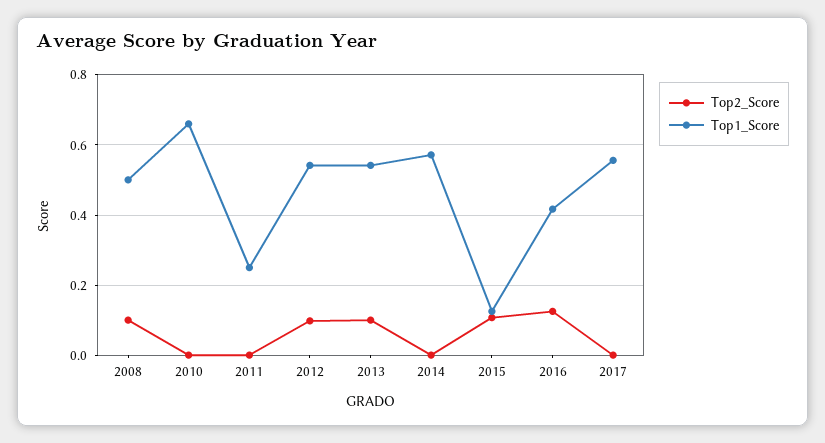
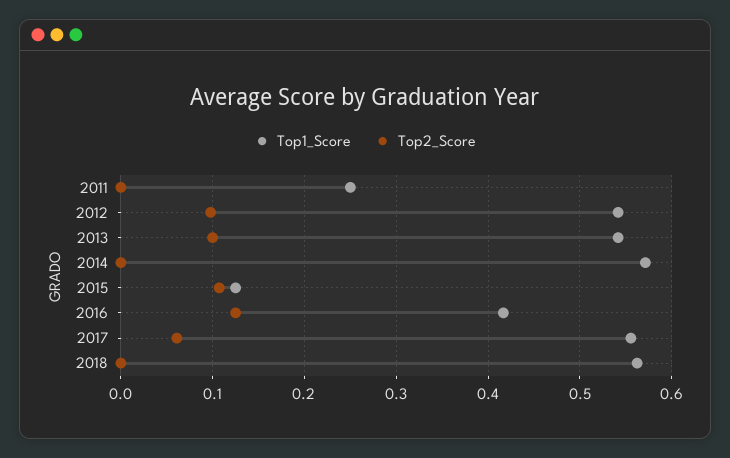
Top2_Score, 2008: 0.1 -> none
Top1_Score, 2008: 0.5 -> none
Top2_Score, 2010: 0 -> none
Top1_Score, 2010: 0.66 -> none
Top2_Score, 2017: 0 -> 0.06
Top1_Score, 2018: none -> 0.56
Top2_Score, 2018: none -> 0

